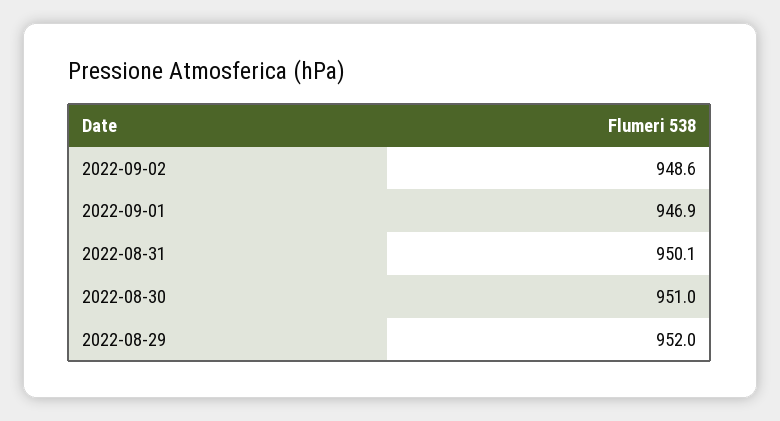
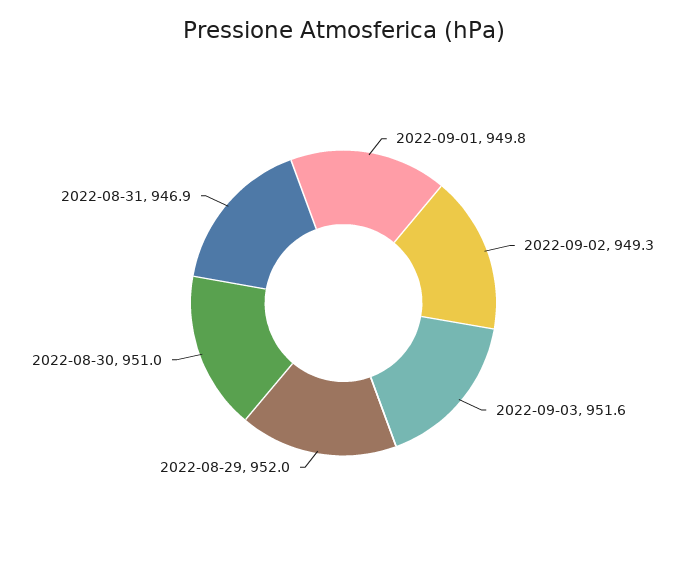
2022-09-02: 948.6 -> 949.3
2022-09-01: 946.9 -> 949.8
2022-08-31: 950.1 -> 946.9
2022-09-03: none -> 951.6

